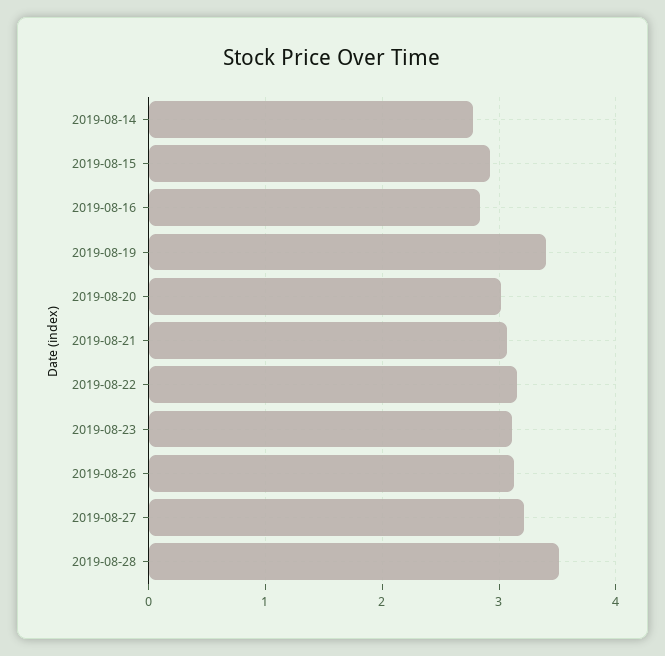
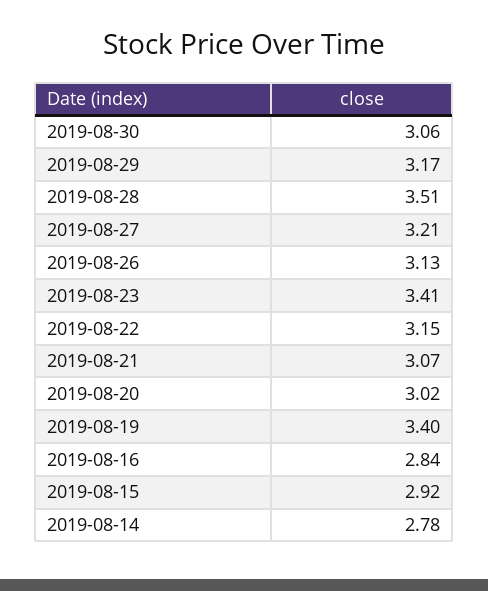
2019-08-23: 3.1 -> 3.41
2019-08-30: none -> 3.06
2019-08-29: none -> 3.17

